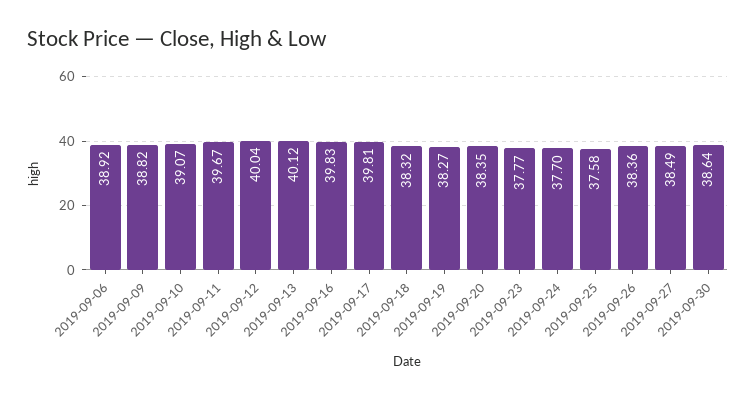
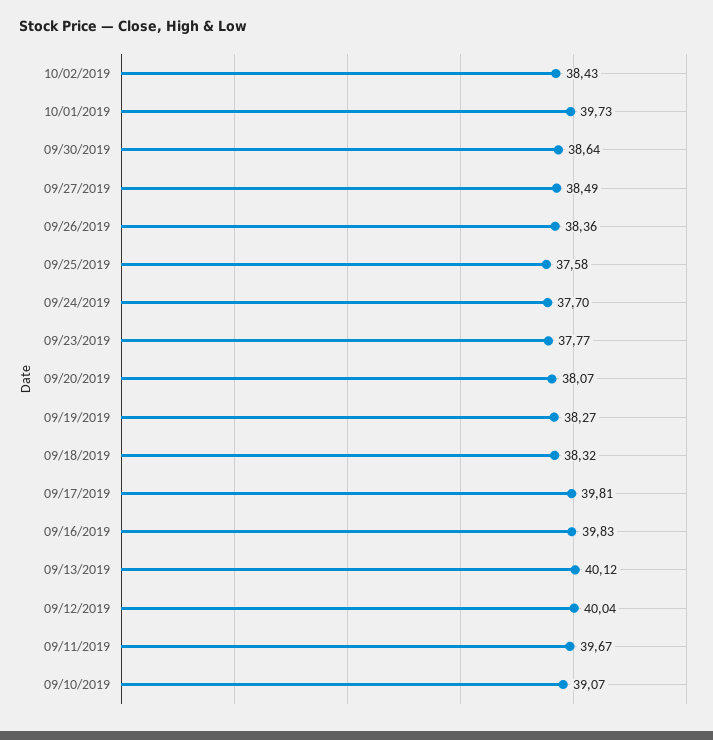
2019-09-06: 38.92 -> none
2019-09-09: 38.82 -> none
2019-09-20: 38.35 -> 38.07
10/02/2019: none -> 38.43
10/01/2019: none -> 39.73

